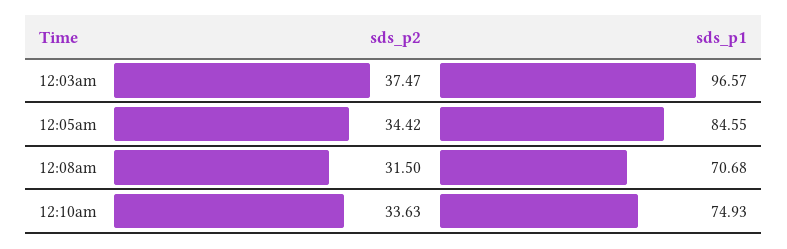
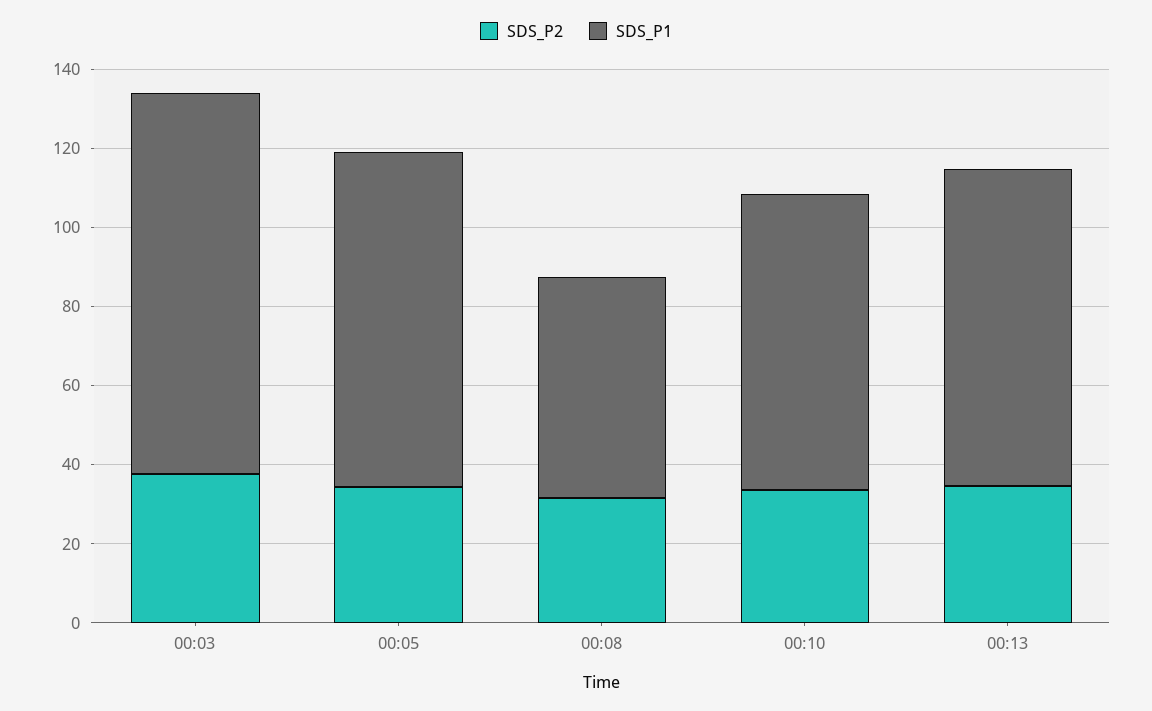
sds_p1, 12:08am: 70.68 -> 55
sds_p2, 00:13: none -> 35
sds_p1, 00:13: none -> 80

